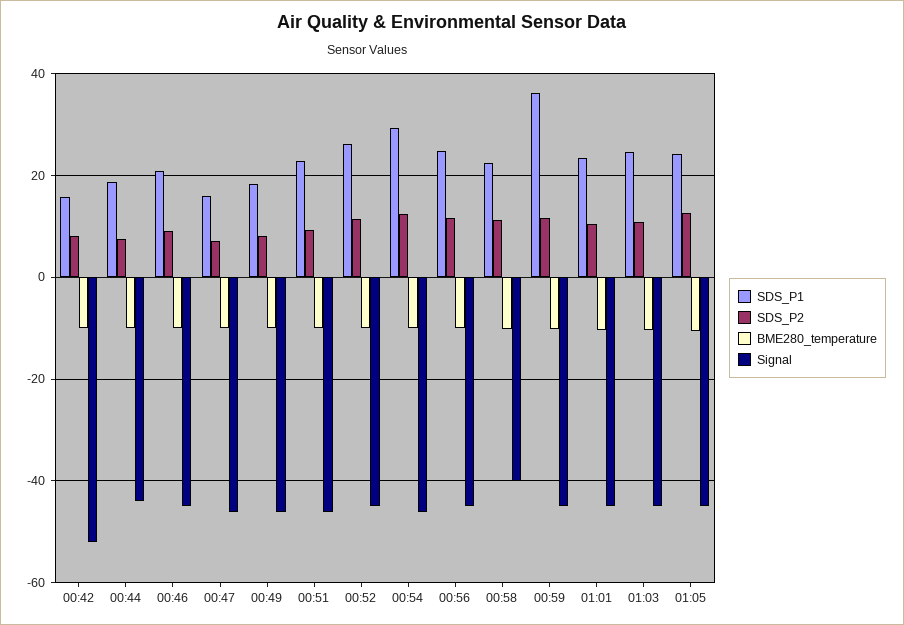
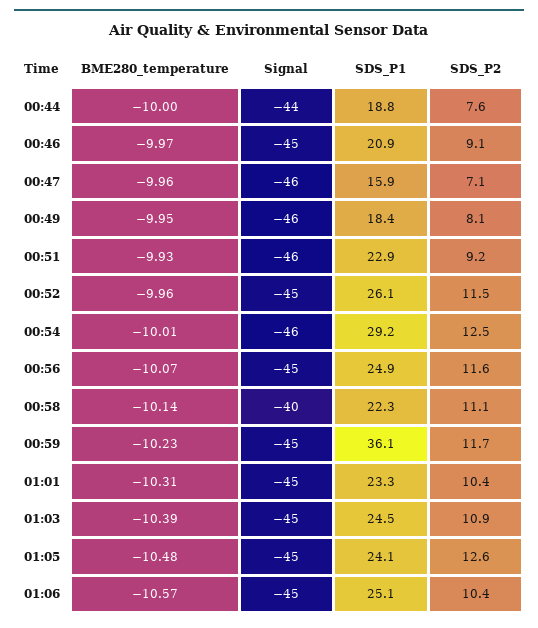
SDS_P1, 00:42: 16 -> none
SDS_P2, 00:42: 8 -> none
BME280_temperature, 00:42: -10 -> none
Signal, 00:42: -52 -> none
BME280_temperature, 01:06: none -> -10.57
Signal, 01:06: none -> -45
SDS_P1, 01:06: none -> 25.1
SDS_P2, 01:06: none -> 10.4

